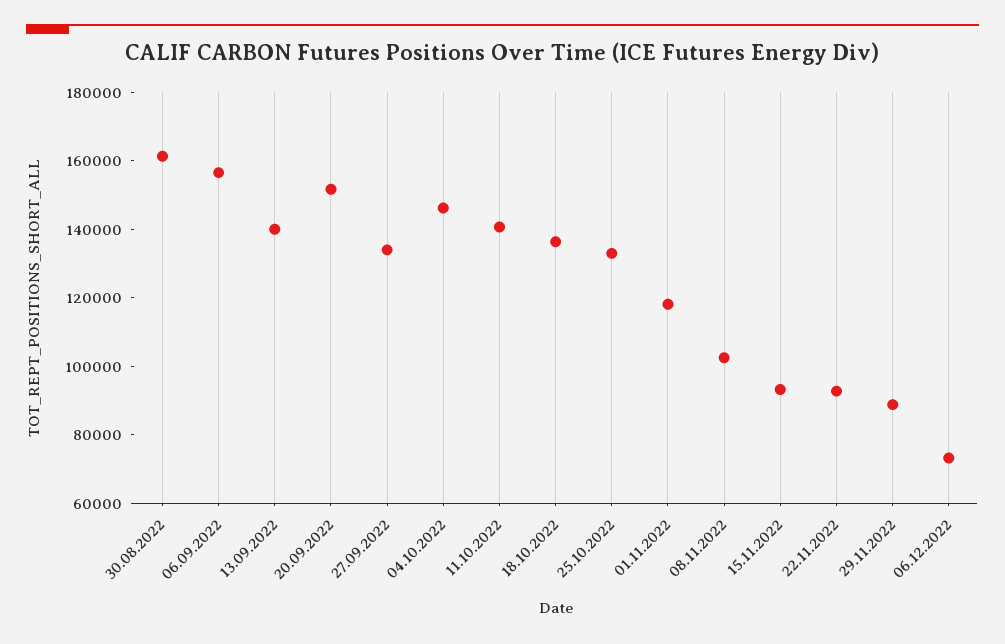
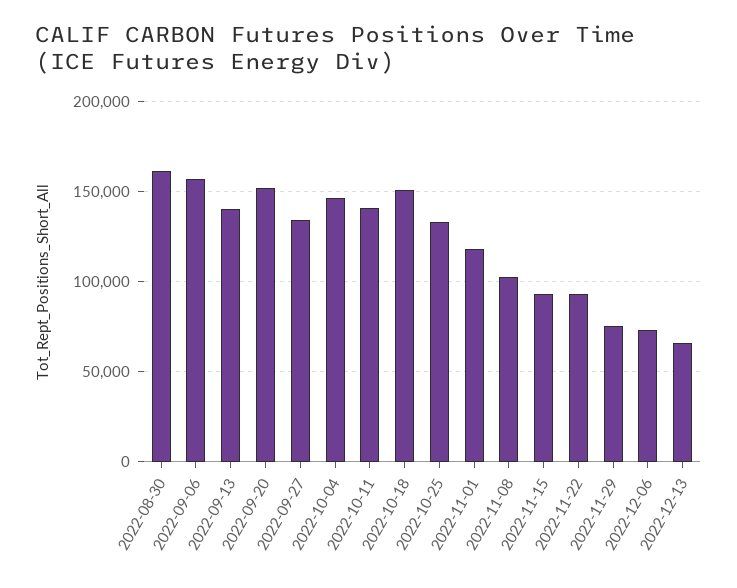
18.10.2022: 135000 -> 150000
29.11.2022: 90000 -> 75000
2022-12-13: none -> 65000

